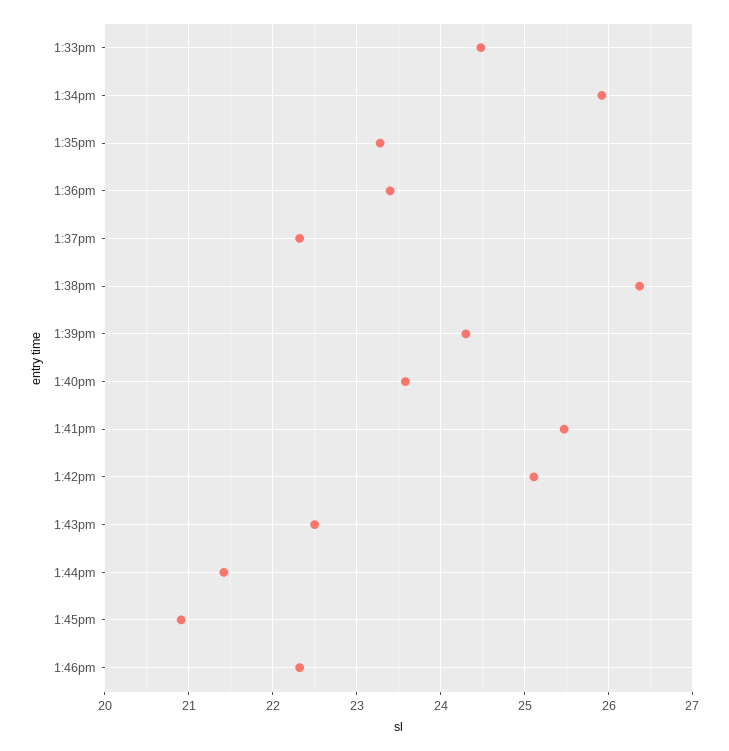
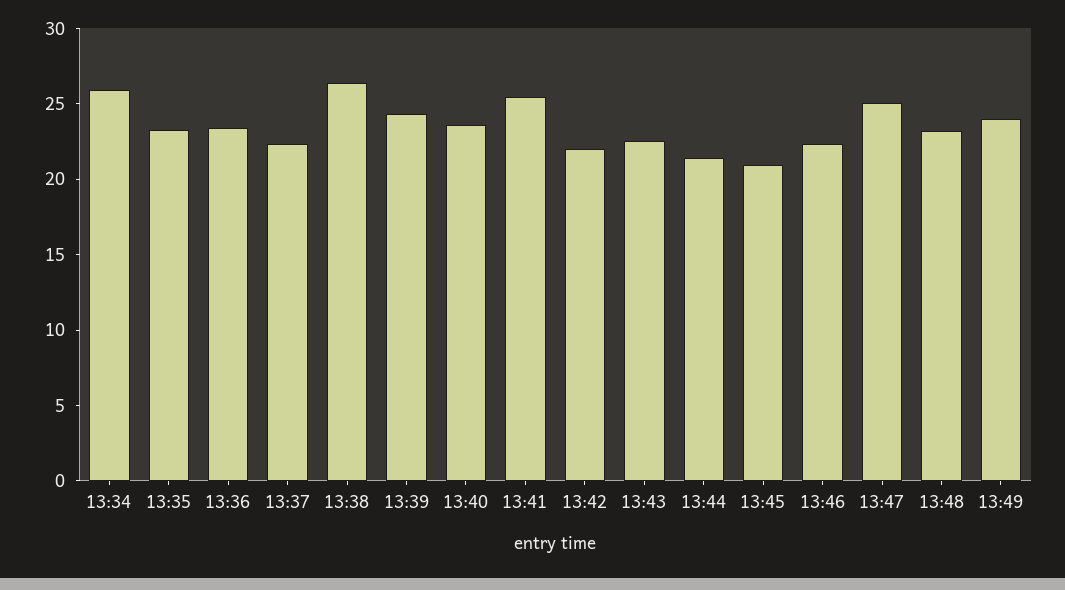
1:33pm: 24.5 -> none
1:42pm: 25.1 -> 22
13:47: none -> 25
13:48: none -> 23
13:49: none -> 24

